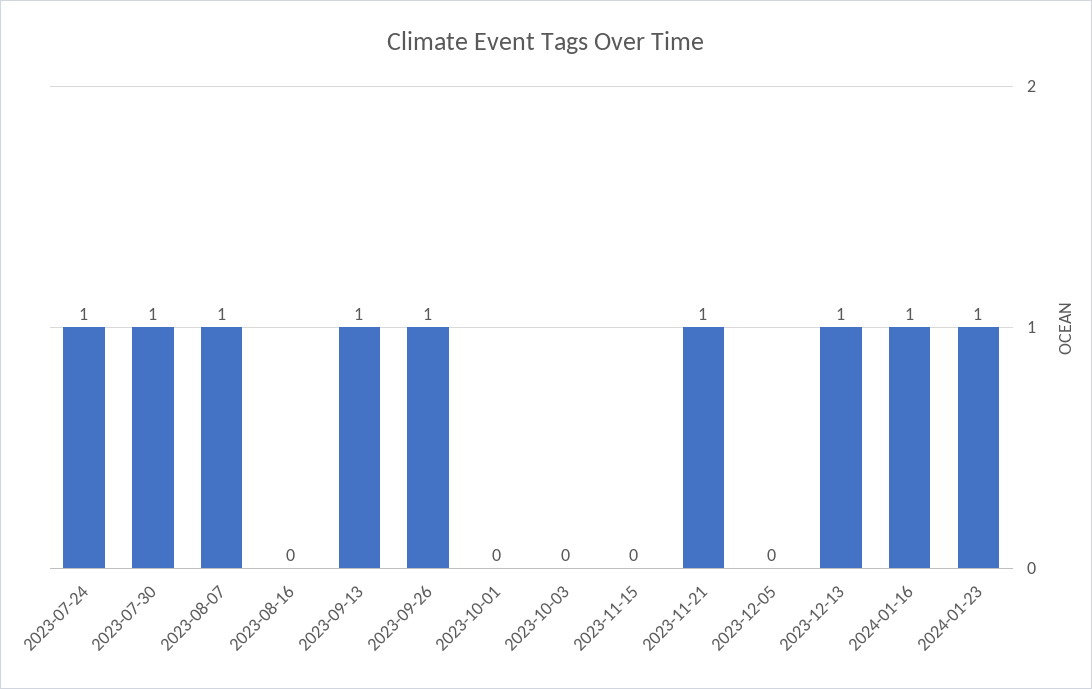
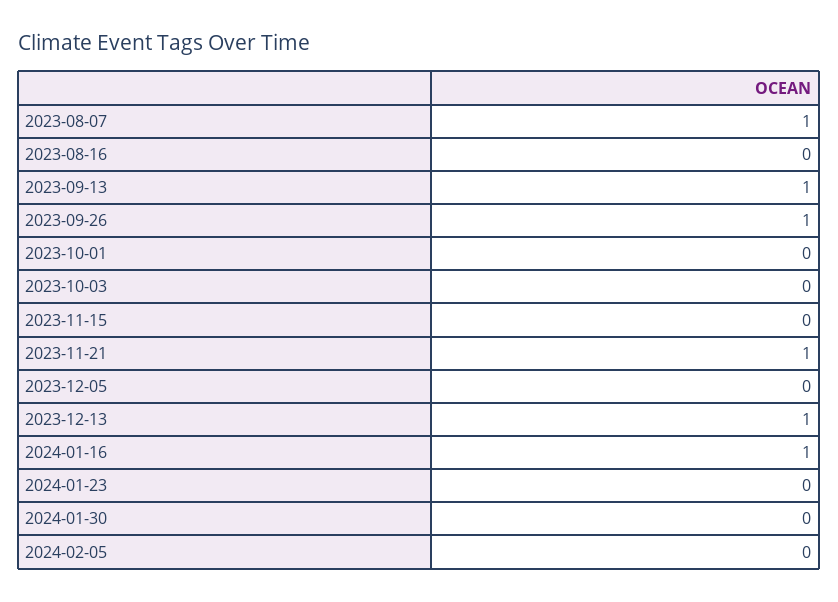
2023-07-24: 1 -> none
2023-07-30: 1 -> none
2024-01-23: 1 -> 0
2024-01-30: none -> 0
2024-02-05: none -> 0

